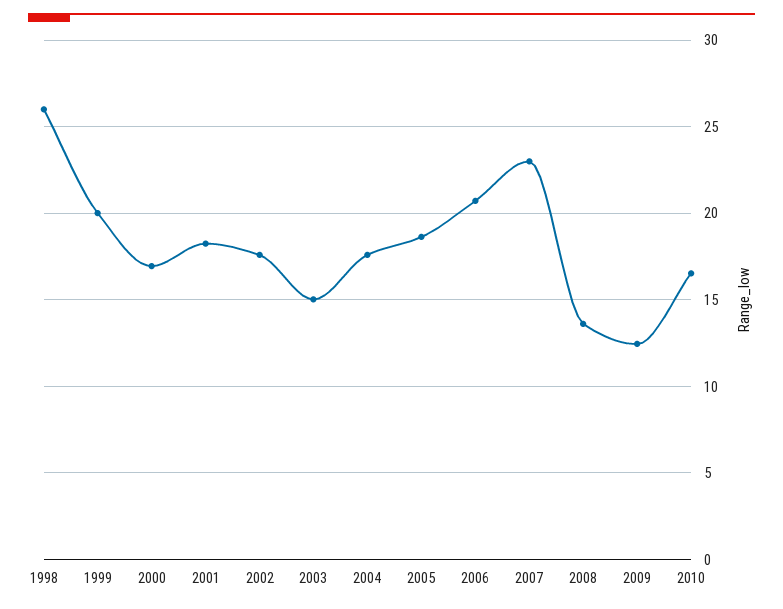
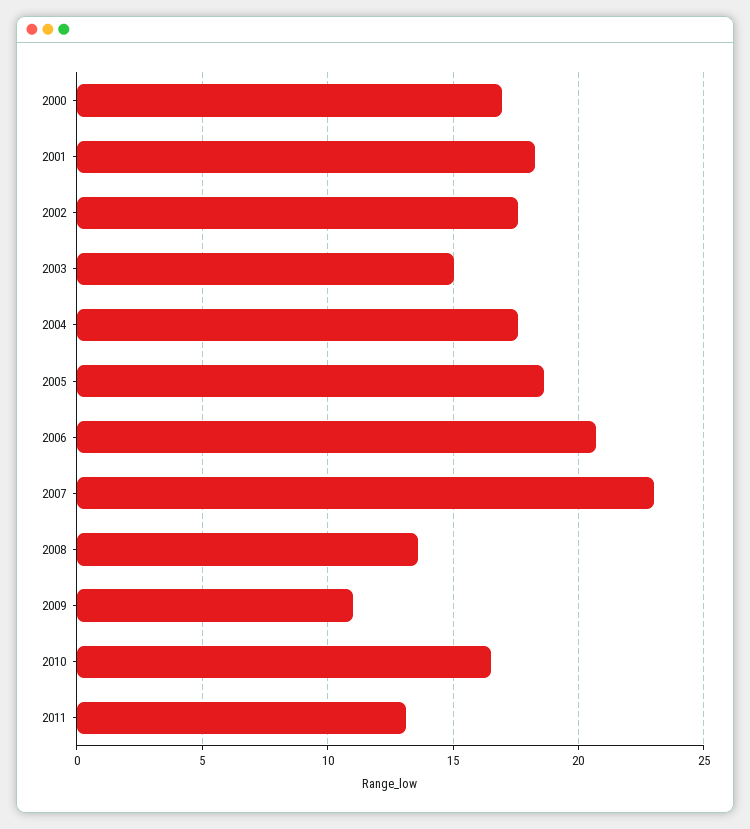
1998: 26 -> none
1999: 20 -> none
2009: 12.5 -> 11
2011: none -> 13

